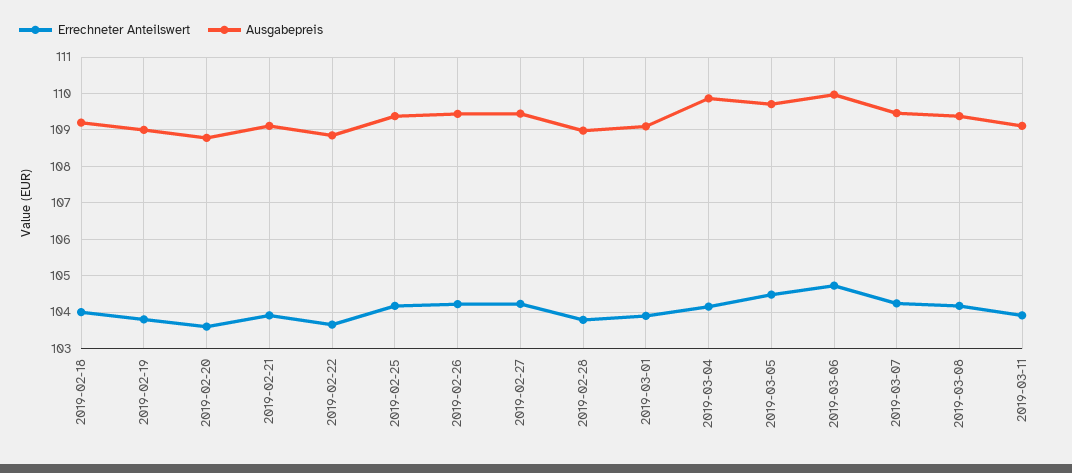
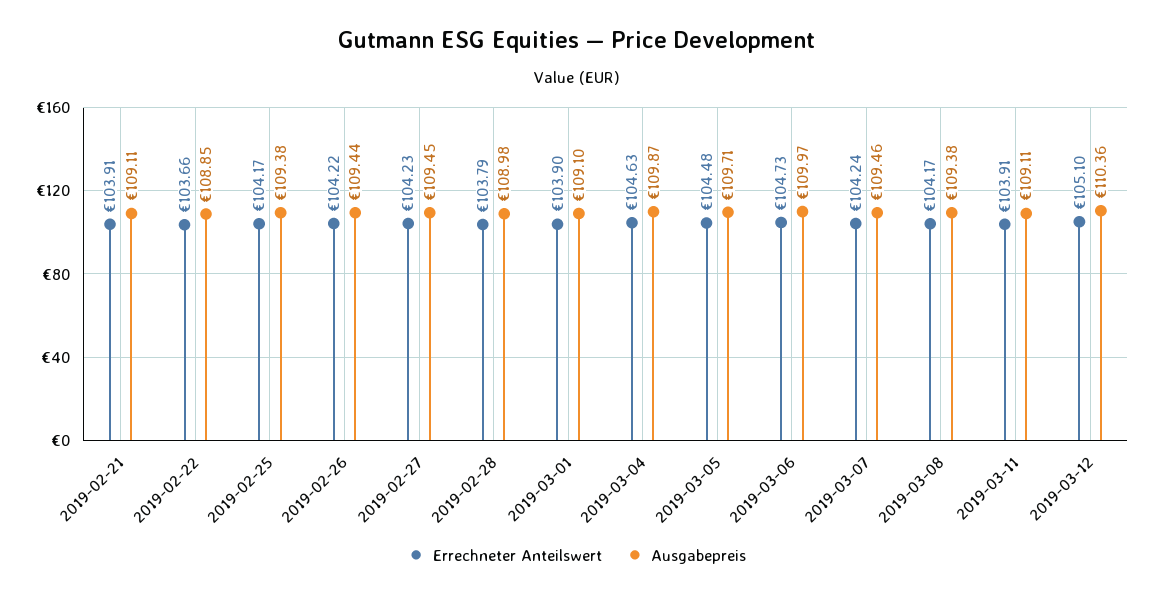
Errechneter Anteilswert, 2019-02-18: 104 -> none
Ausgabepreis, 2019-02-18: 109.2 -> none
Errechneter Anteilswert, 2019-02-19: 103.8 -> none
Ausgabepreis, 2019-02-19: 109 -> none
Errechneter Anteilswert, 2019-02-20: 103.6 -> none
Ausgabepreis, 2019-02-20: 108.8 -> none
Errechneter Anteilswert, 2019-03-04: 104.2 -> 104.63
Errechneter Anteilswert, 2019-03-12: none -> 105.1
Ausgabepreis, 2019-03-12: none -> 110.36

